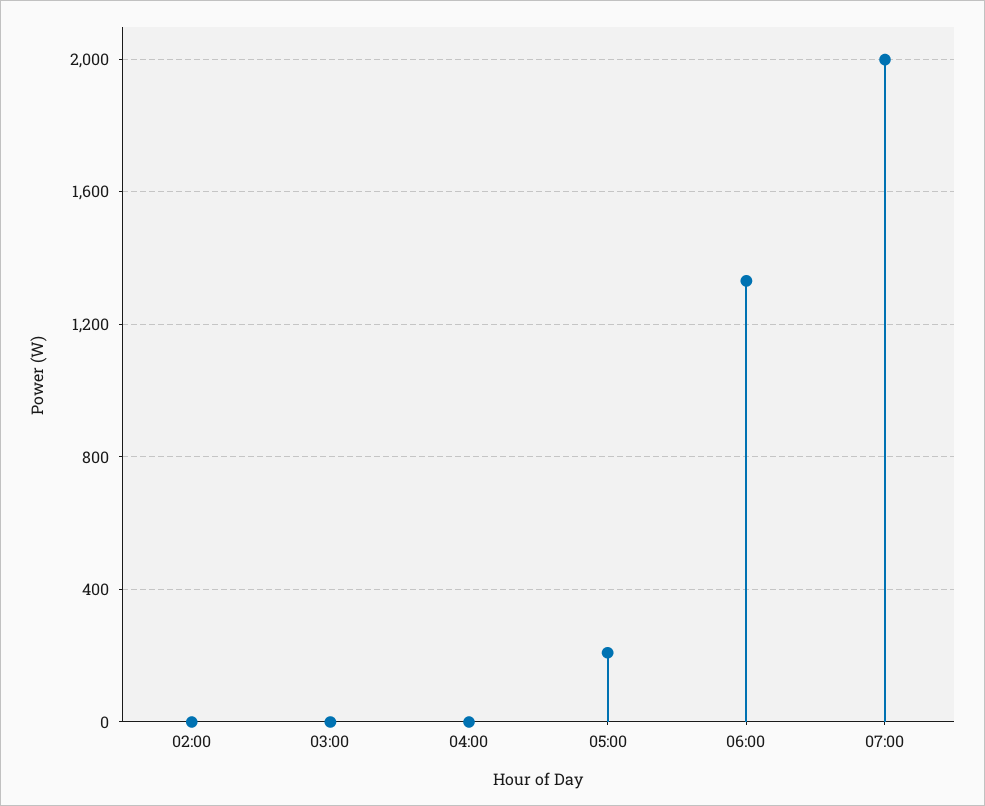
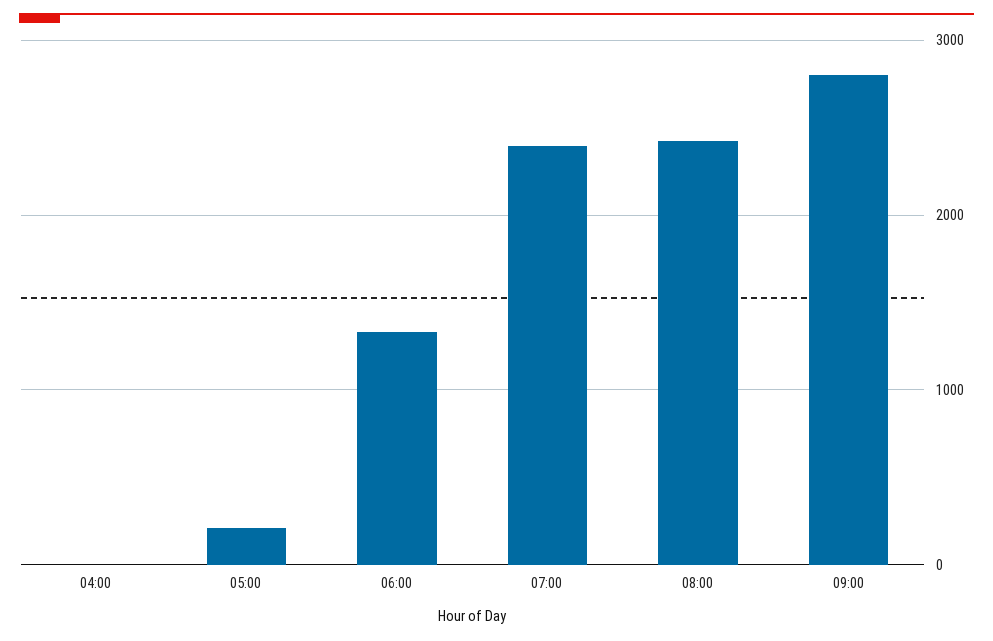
02:00: 0 -> none
03:00: 0 -> none
07:00: 2000 -> 2400
08:00: none -> 2400
09:00: none -> 2800

